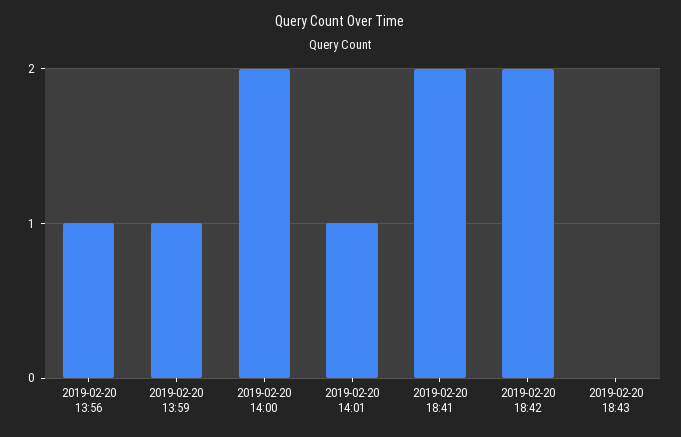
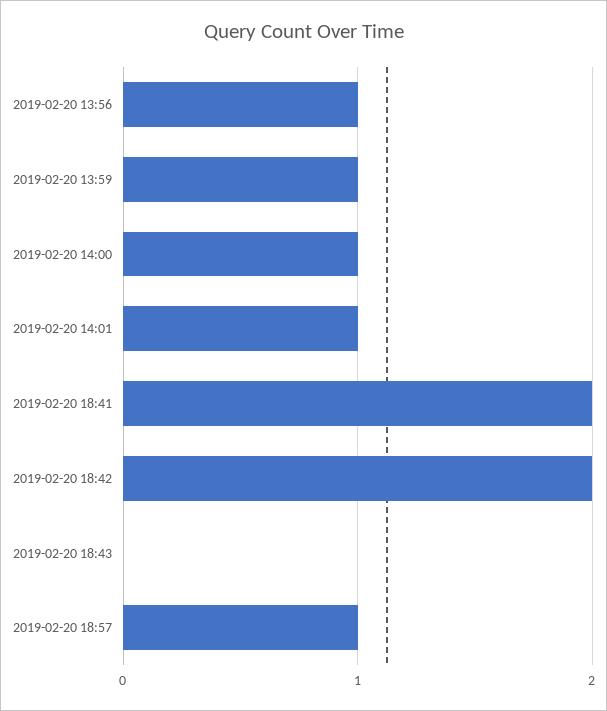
2019-02-20 14:00: 2 -> 1
2019-02-20 18:57: none -> 1

